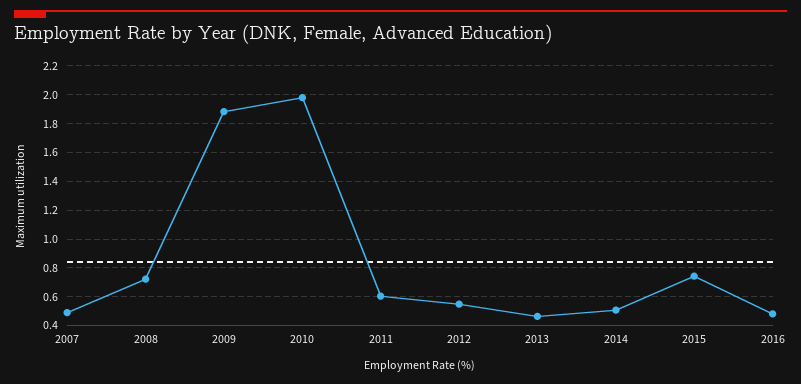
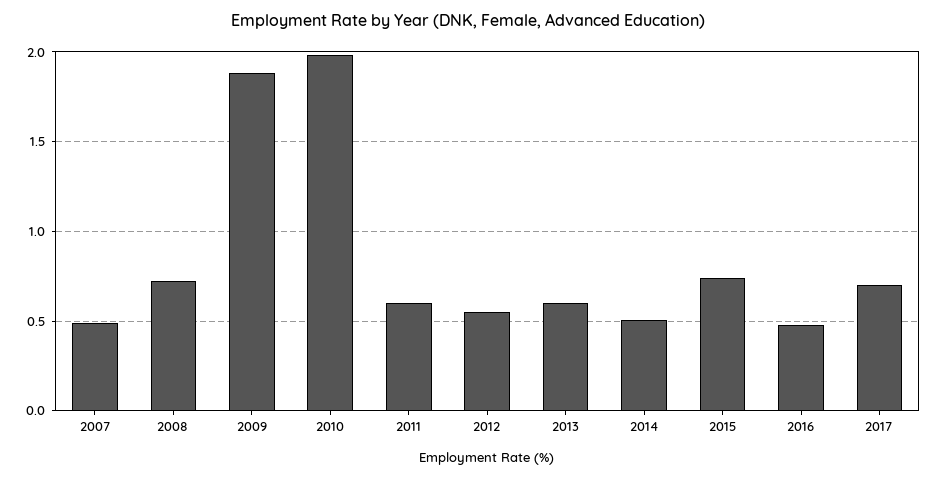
2013: 0.45 -> 0.6
2017: none -> 0.7

